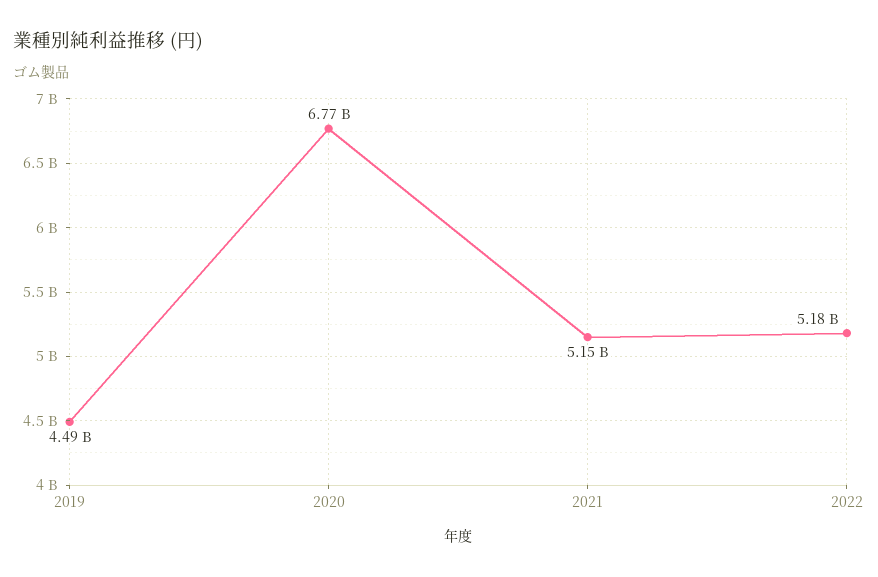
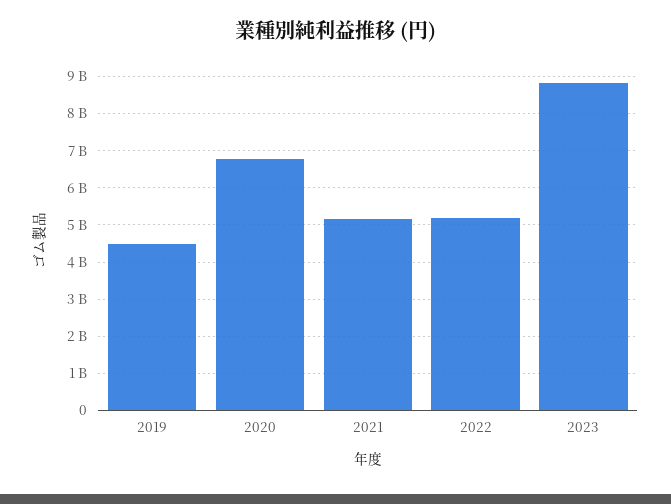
2023: none -> 8800000000

